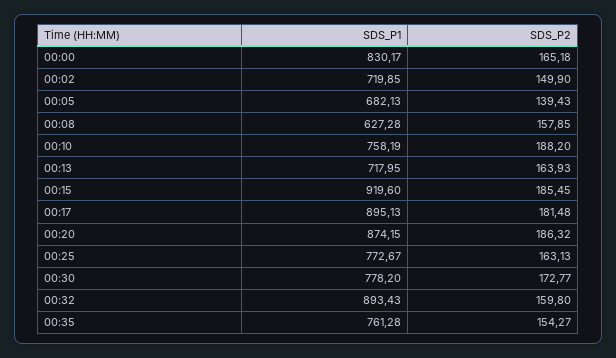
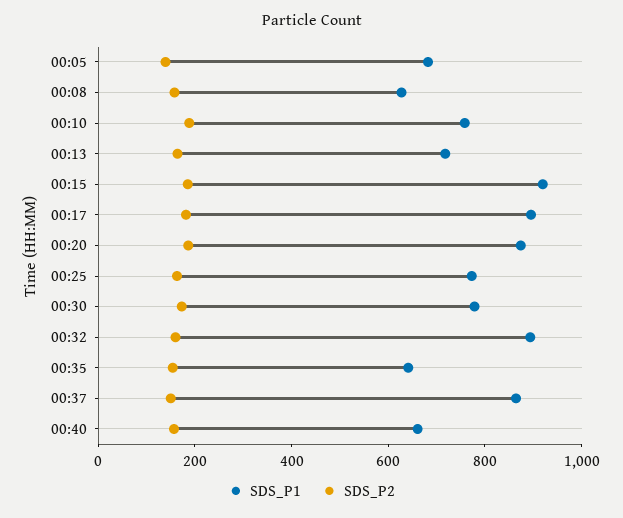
SDS_P1, 00:00: 830.17 -> none
SDS_P2, 00:00: 165.18 -> none
SDS_P1, 00:02: 719.85 -> none
SDS_P2, 00:02: 149.9 -> none
SDS_P1, 00:35: 761.28 -> 650
SDS_P1, 00:37: none -> 850
SDS_P2, 00:37: none -> 150
SDS_P1, 00:40: none -> 650
SDS_P2, 00:40: none -> 150

